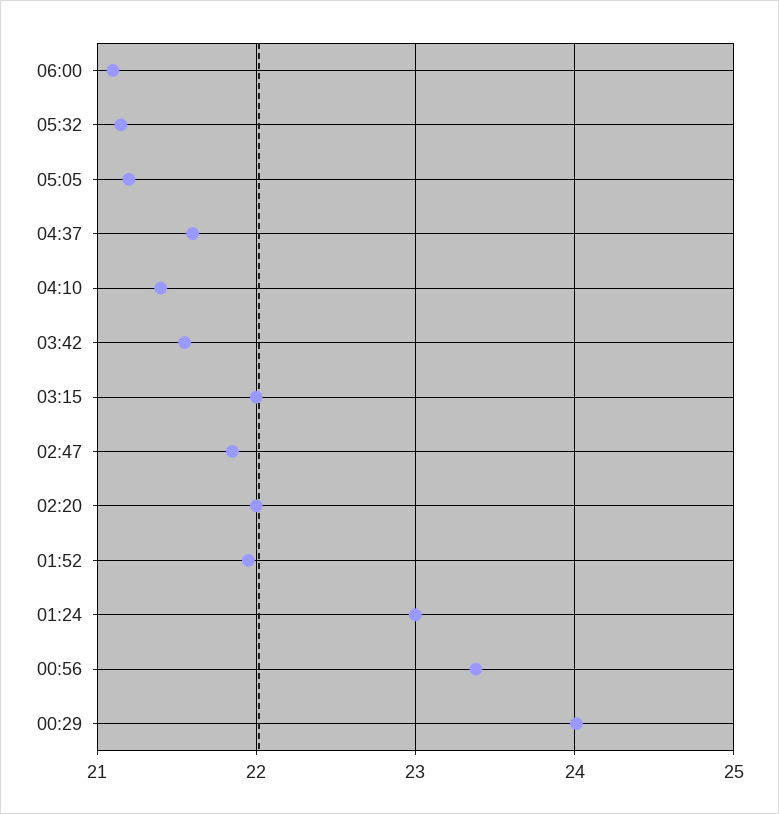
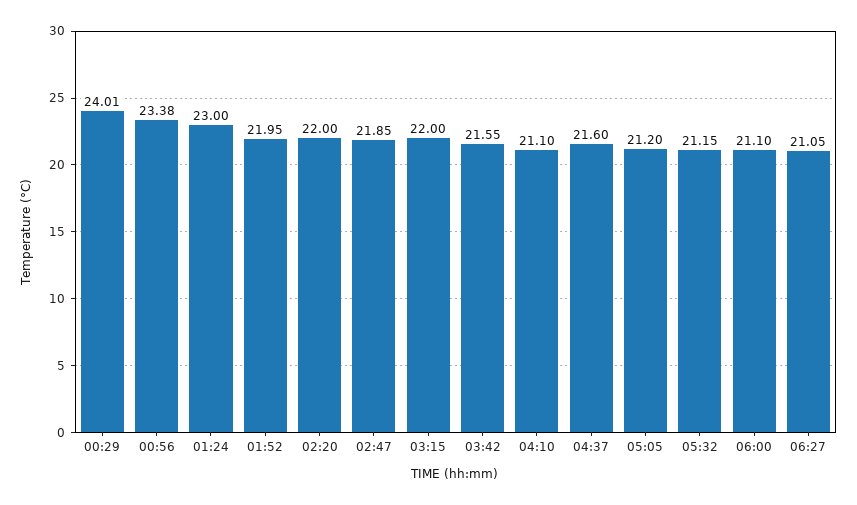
04:10: 21.4 -> 21.1
06:27: none -> 21.05

